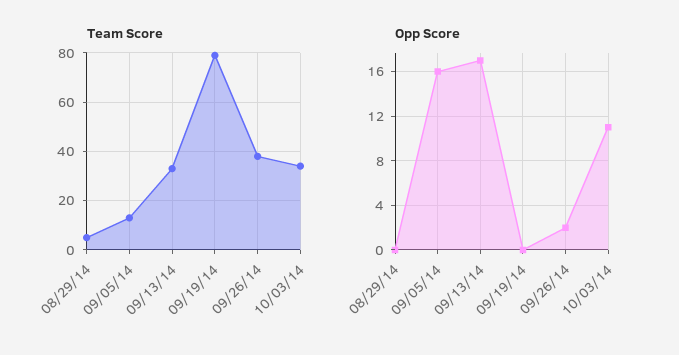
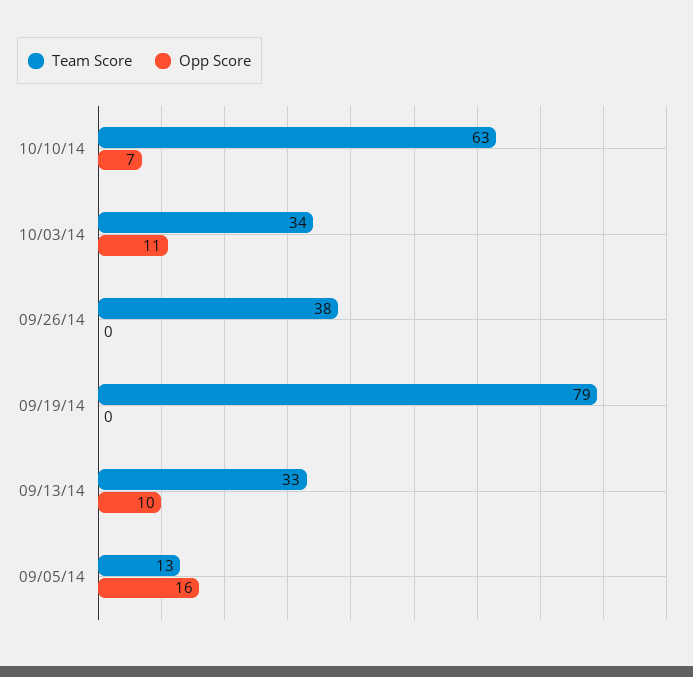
Team Score, 08/29/14: 5 -> none
Opp Score, 08/29/14: 0 -> none
Opp Score, 09/13/14: 17 -> 10
Opp Score, 09/26/14: 2 -> 0
Team Score, 10/10/14: none -> 63
Opp Score, 10/10/14: none -> 7

